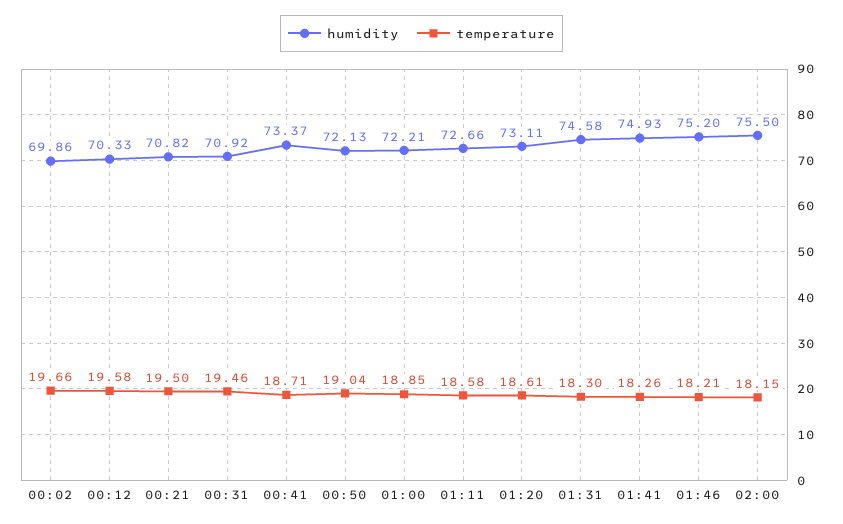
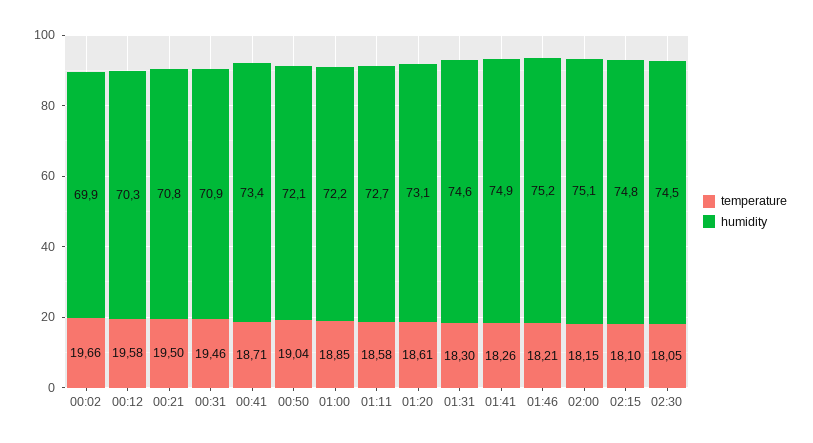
humidity, 02:00: 75.5 -> 75.1
temperature, 02:15: none -> 18.1
humidity, 02:15: none -> 74.8
temperature, 02:30: none -> 18.05
humidity, 02:30: none -> 74.5

